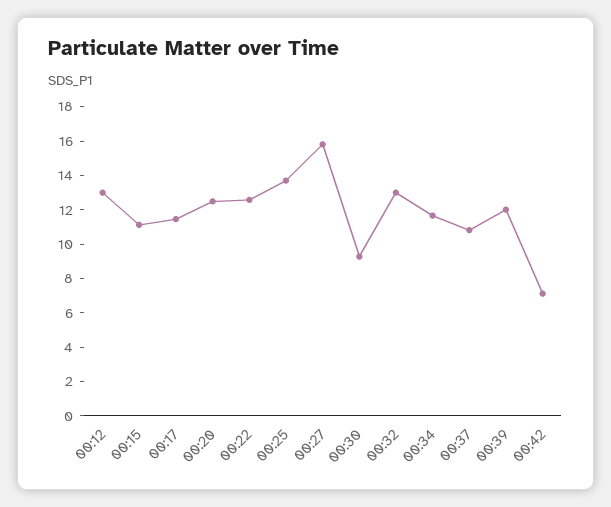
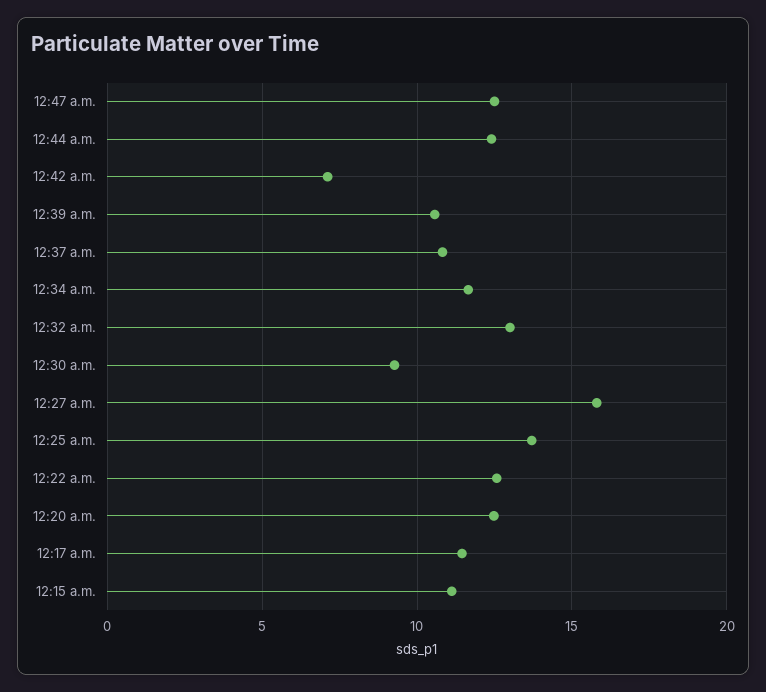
00:12: 13 -> none
00:39: 12 -> 10.5
12:47 a.m.: none -> 12.5
12:44 a.m.: none -> 12.5

